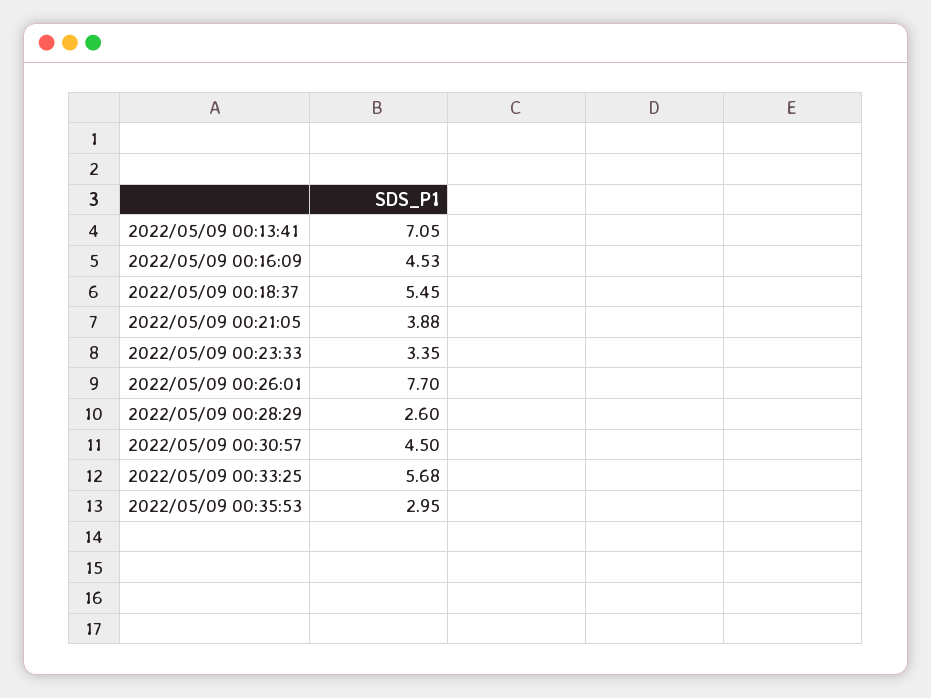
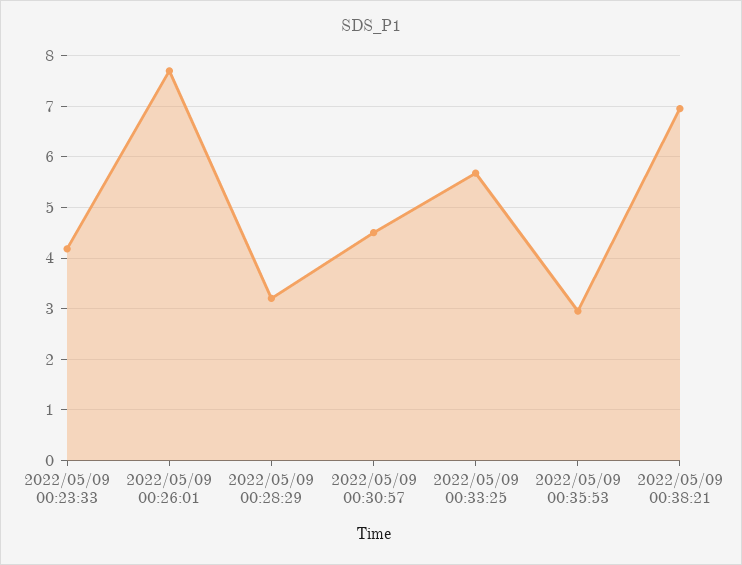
2022/05/09 00:13:41: 7.05 -> none
2022/05/09 00:16:09: 4.53 -> none
2022/05/09 00:18:37: 5.45 -> none
2022/05/09 00:21:05: 3.88 -> none
2022/05/09 00:23:33: 3.35 -> 4.2
2022/05/09 00:28:29: 2.6 -> 3.2
2022/05/09 00:38:21: none -> 7

